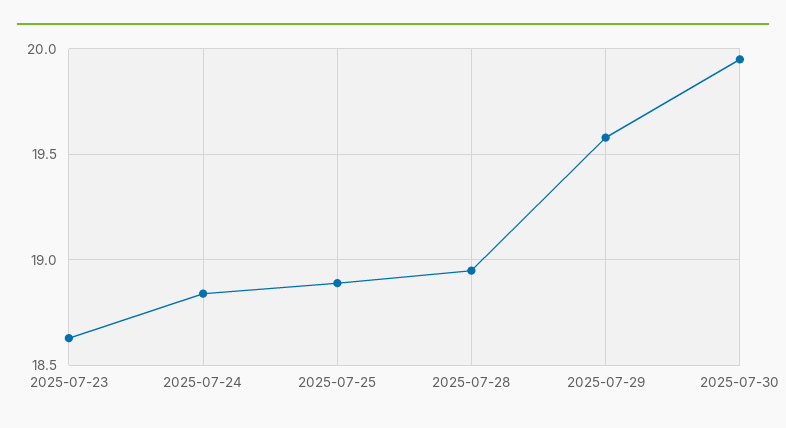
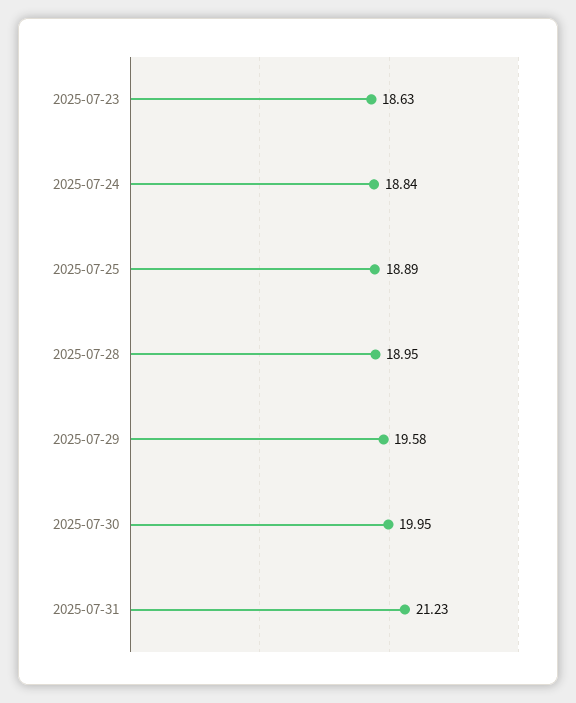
2025-07-31: none -> 21.23

